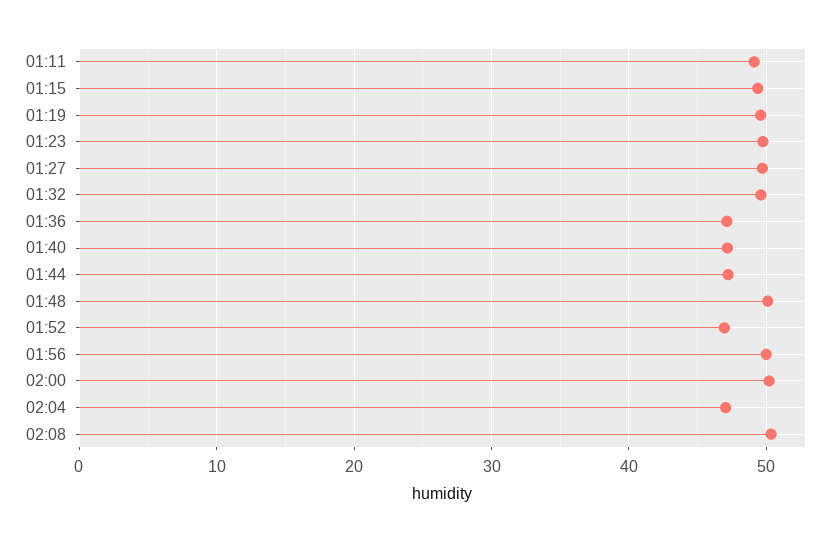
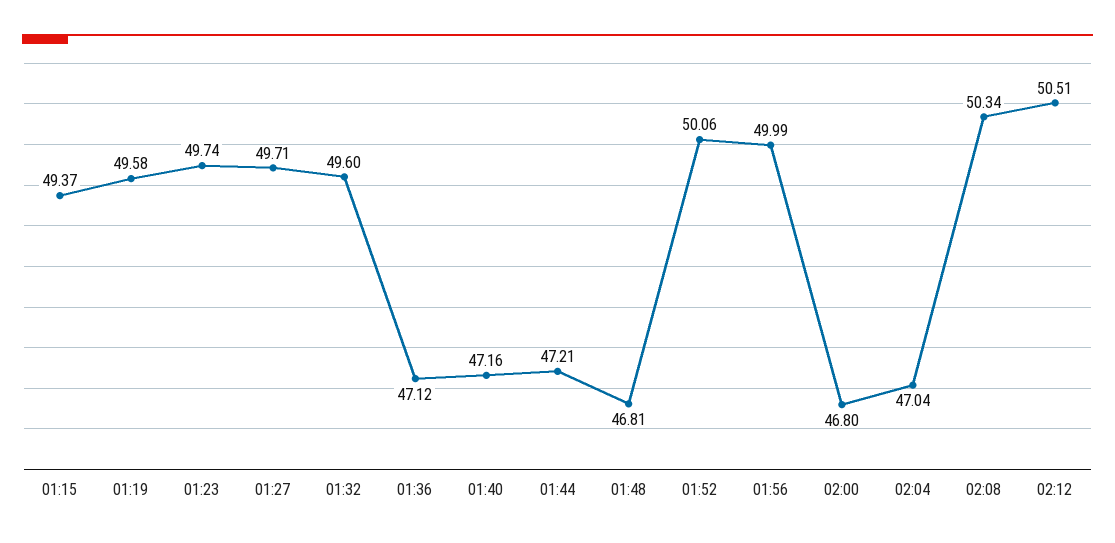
01:11: 49 -> none
01:48: 50 -> 46.81
01:52: 47 -> 50.06
02:00: 50 -> 46.8
02:12: none -> 50.51

